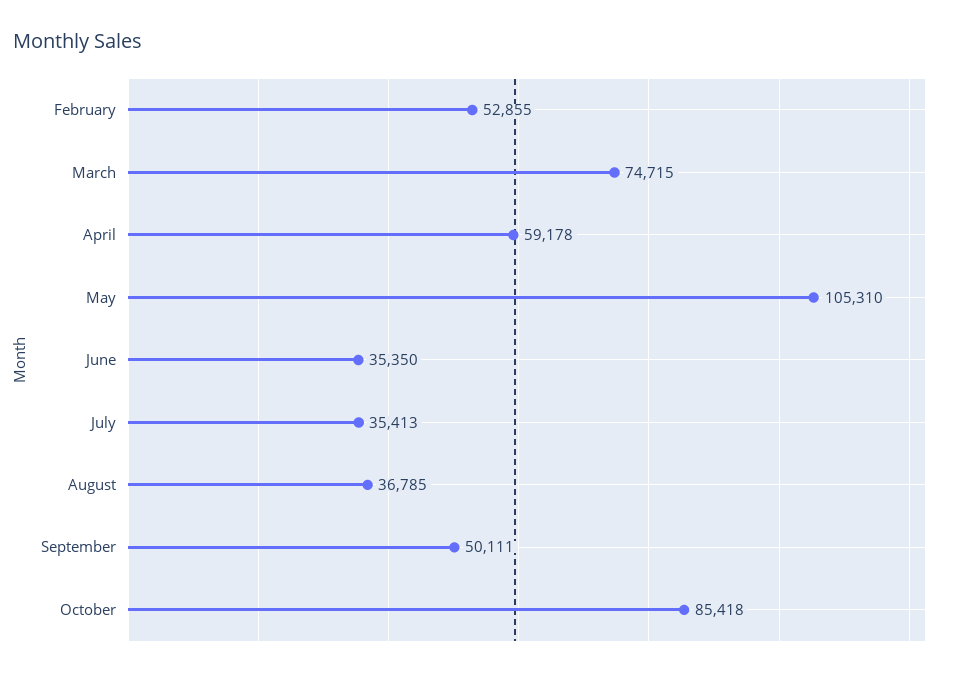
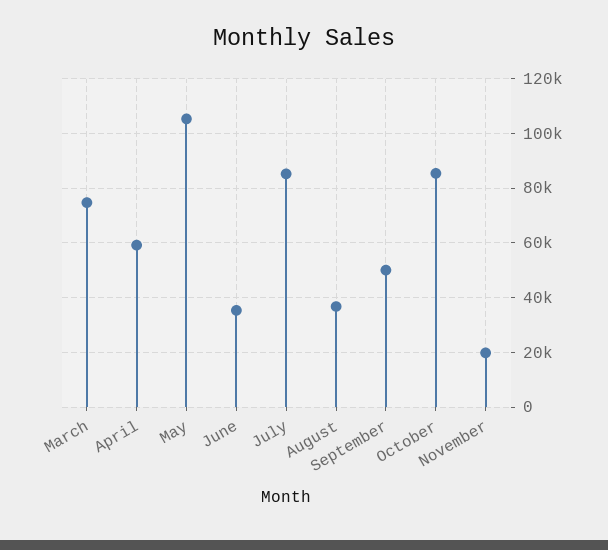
February: 52855 -> none
July: 35413 -> 85000
November: none -> 20000

